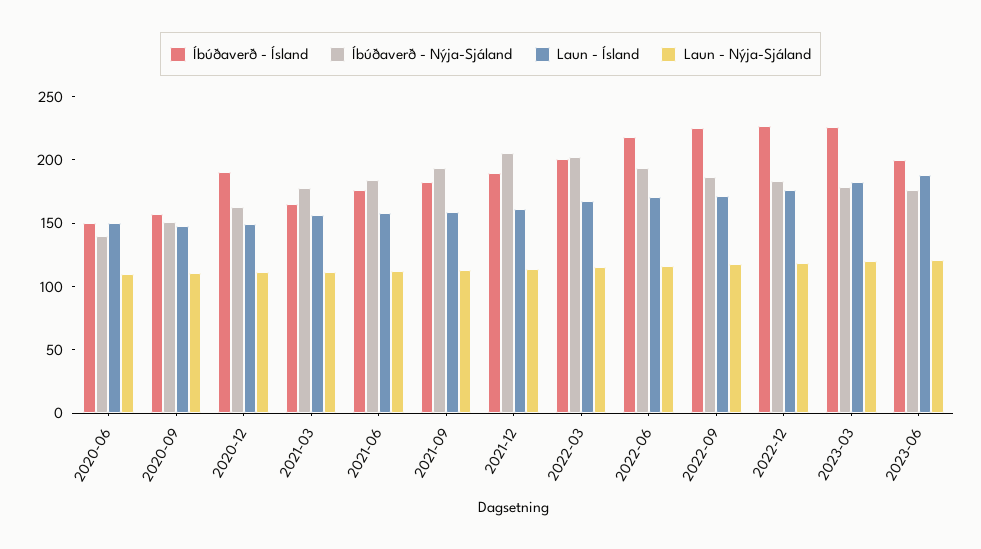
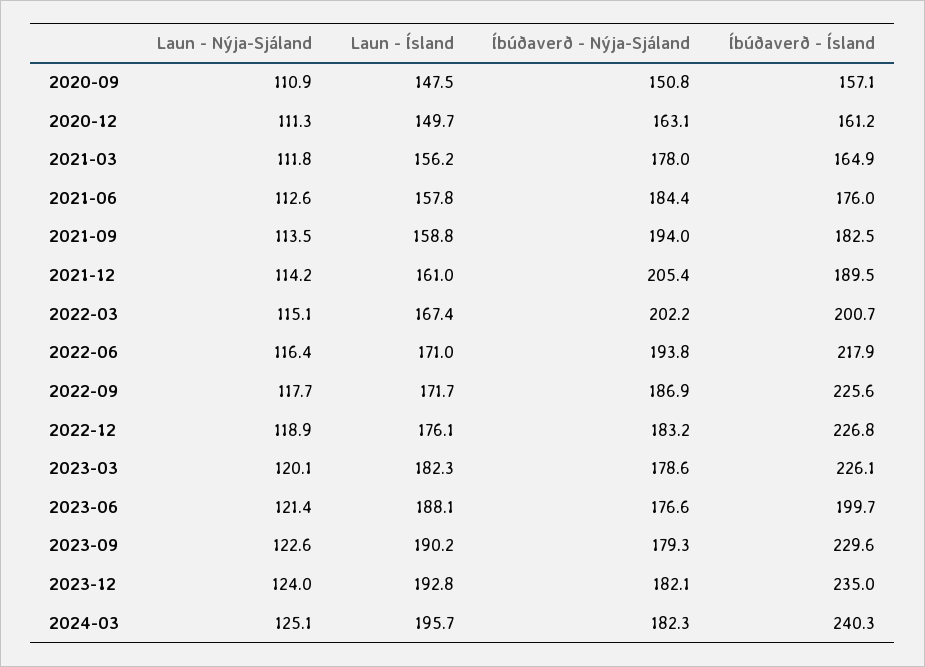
Íbúðaverð - Ísland, 2020-06: 150 -> none
Íbúðaverð - Nýja-Sjáland, 2020-06: 140 -> none
Laun - Ísland, 2020-06: 150 -> none
Laun - Nýja-Sjáland, 2020-06: 110 -> none
Íbúðaverð - Ísland, 2020-12: 190 -> 161.2
Laun - Nýja-Sjáland, 2023-09: none -> 122.6
Laun - Ísland, 2023-09: none -> 190.2
Íbúðaverð - Nýja-Sjáland, 2023-09: none -> 179.3
Íbúðaverð - Ísland, 2023-09: none -> 229.6
Laun - Nýja-Sjáland, 2023-12: none -> 124
Laun - Ísland, 2023-12: none -> 192.8
Íbúðaverð - Nýja-Sjáland, 2023-12: none -> 182.1
Íbúðaverð - Ísland, 2023-12: none -> 235
Laun - Nýja-Sjáland, 2024-03: none -> 125.1
Laun - Ísland, 2024-03: none -> 195.7
Íbúðaverð - Nýja-Sjáland, 2024-03: none -> 182.3
Íbúðaverð - Ísland, 2024-03: none -> 240.3

